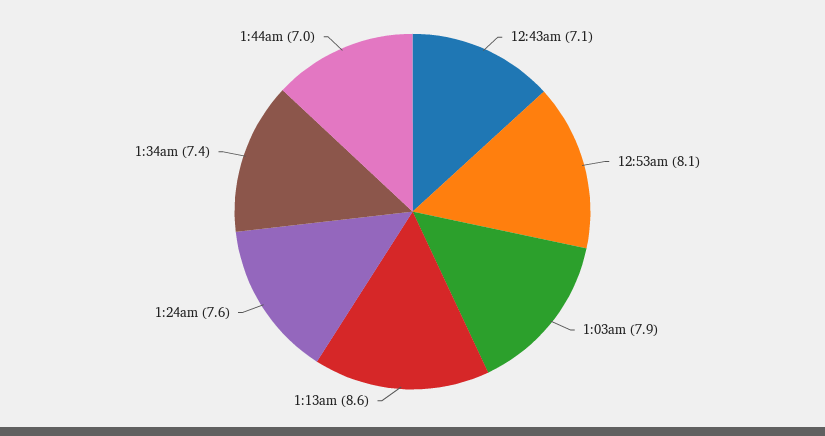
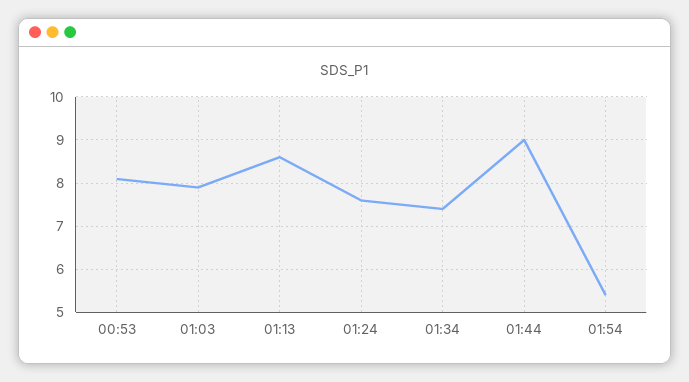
12:43am: 7.1 -> none
1:44am: 7 -> 9
01:54: none -> 5.5

